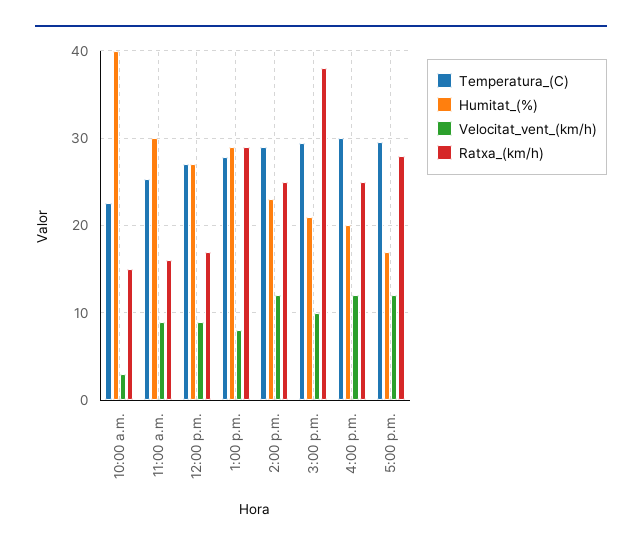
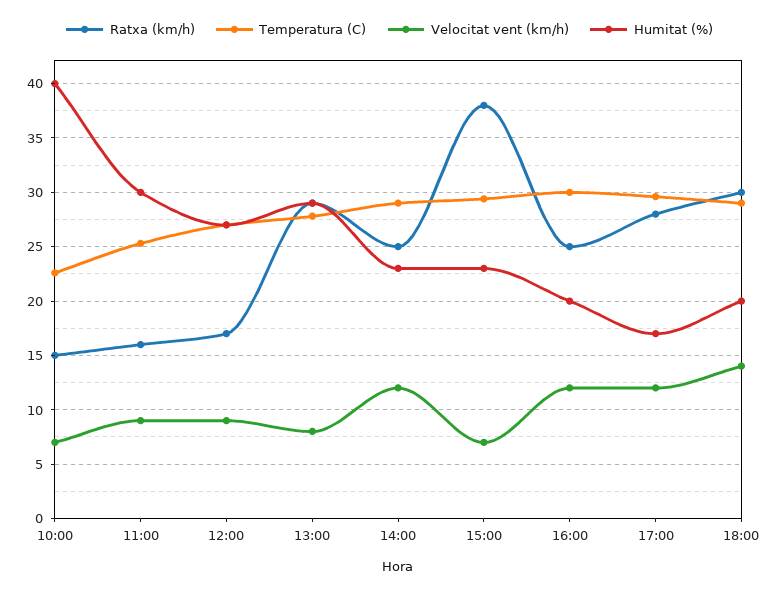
Velocitat_vent_(km/h), 10:00 a.m.: 3 -> 7
Humitat_(%), 3:00 p.m.: 21 -> 23
Velocitat_vent_(km/h), 3:00 p.m.: 10 -> 7
Ratxa_(km/h), 18:00: none -> 30
Temperatura_(C), 18:00: none -> 29
Velocitat_vent_(km/h), 18:00: none -> 14
Humitat_(%), 18:00: none -> 20

